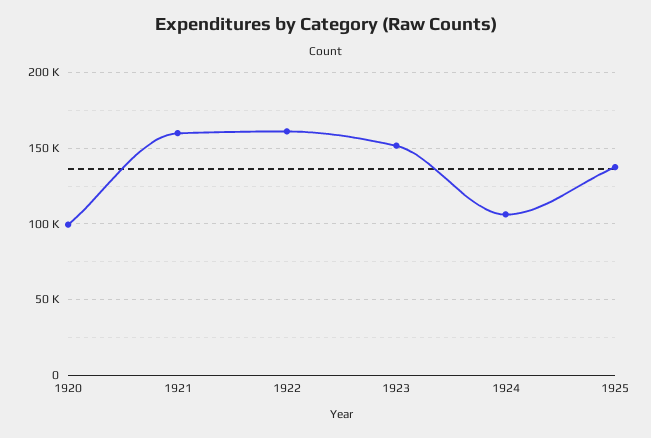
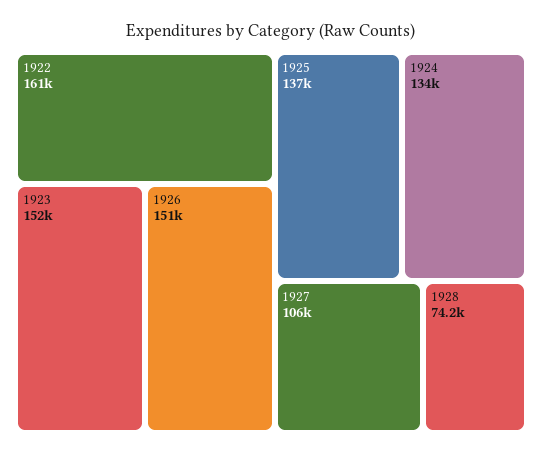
1920: 100000 -> none
1921: 160000 -> none
1924: 105000 -> 134000
1926: none -> 151000
1927: none -> 106000
1928: none -> 74200

